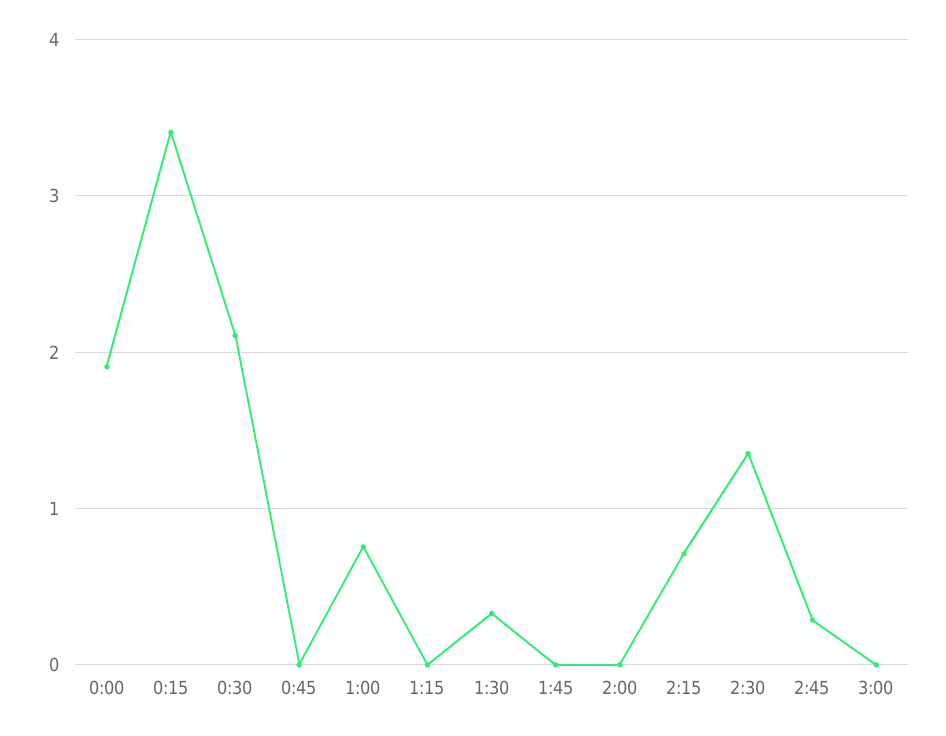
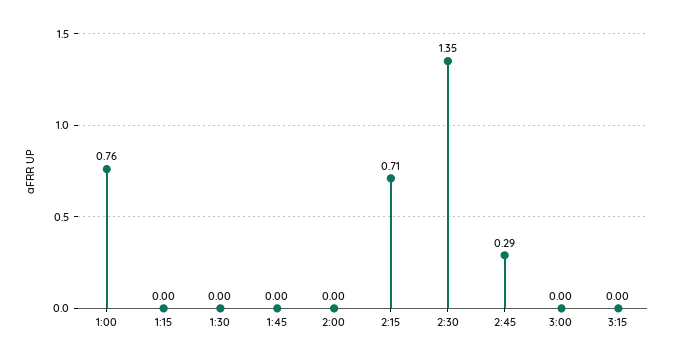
0:00: 1.9 -> none
0:15: 3.4 -> none
0:30: 2.1 -> none
0:45: 0 -> none
1:30: 0.3 -> 0
3:15: none -> 0

